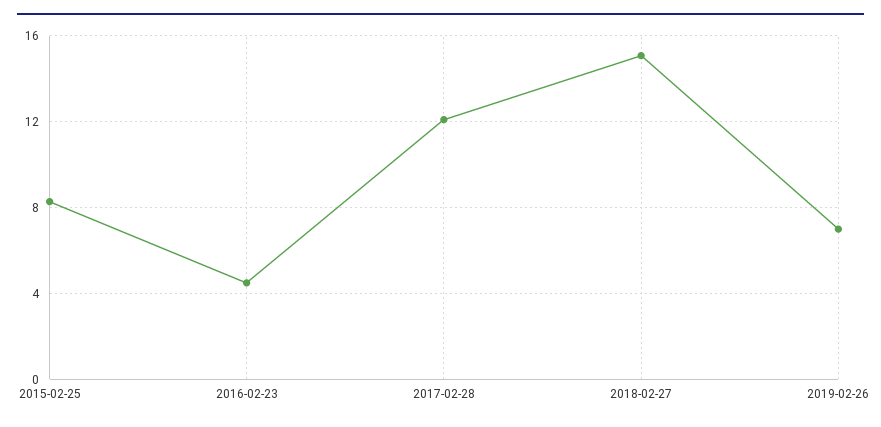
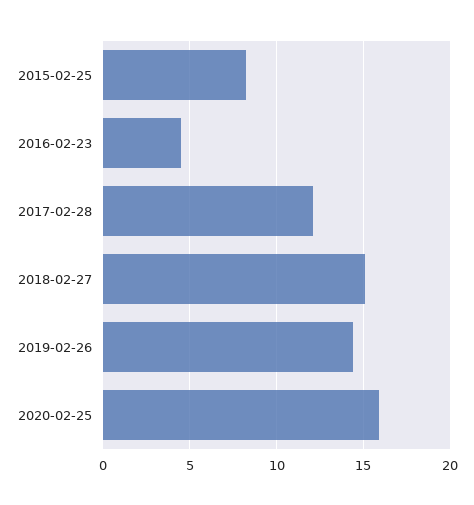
2019-02-26: 7 -> 14.5
2020-02-25: none -> 16

